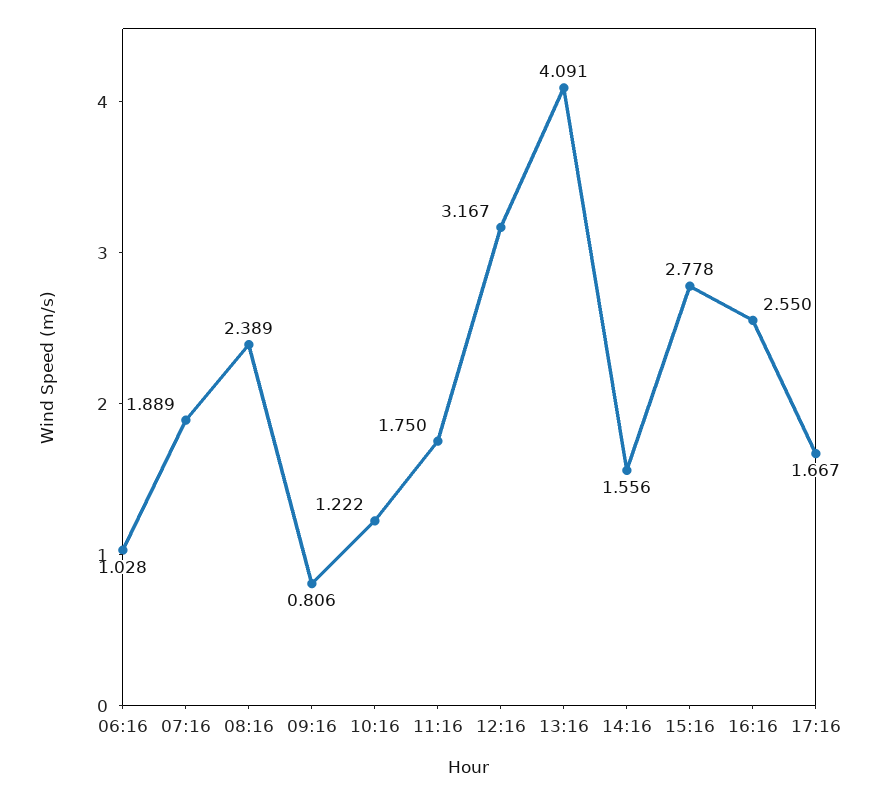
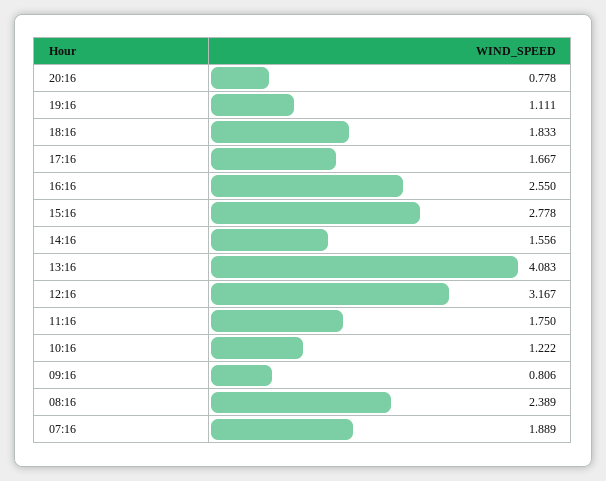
06:16: 1.028 -> none
13:16: 4.091 -> 4.083
20:16: none -> 0.778
19:16: none -> 1.111
18:16: none -> 1.833

